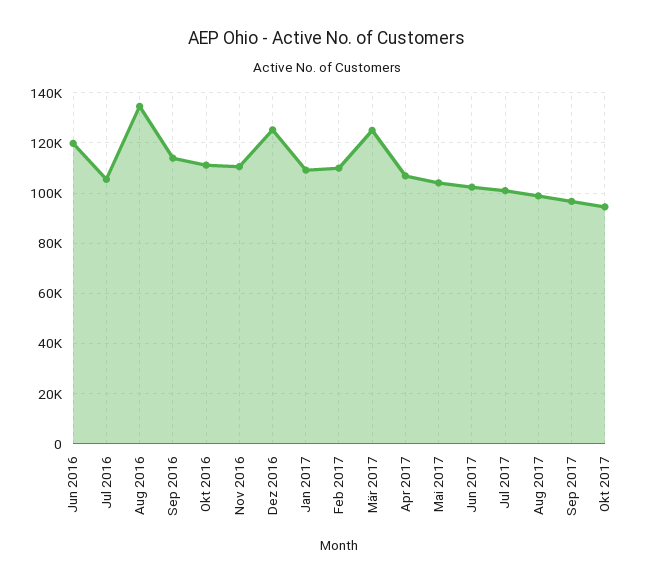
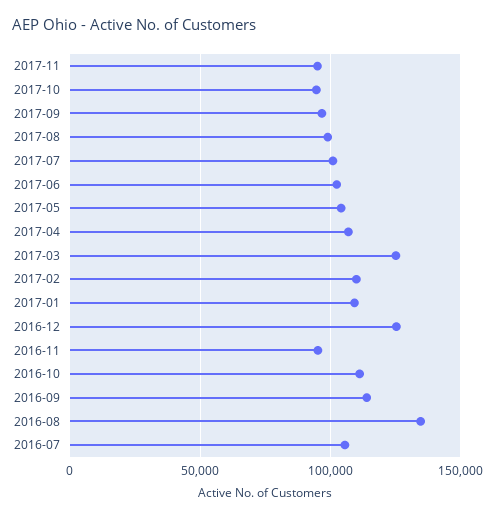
Jun 2016: 120000 -> none
Nov 2016: 110000 -> 95000
2017-11: none -> 95000

